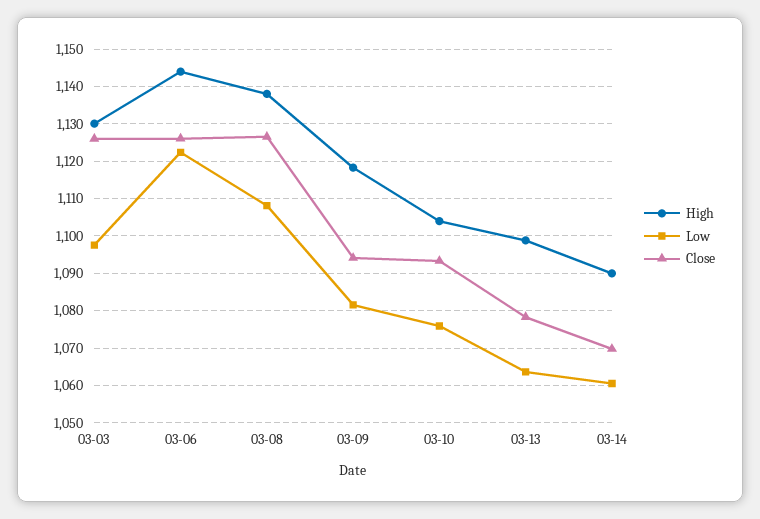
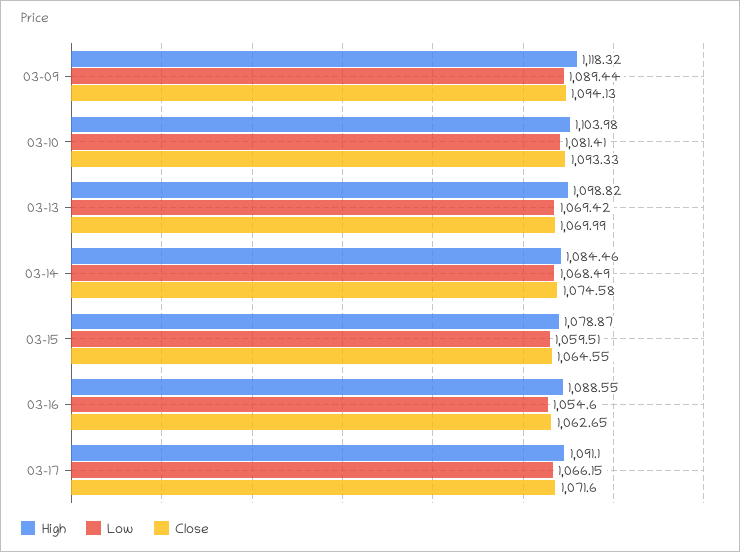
High, 03-03: 1130 -> none
Low, 03-03: 1098 -> none
Close, 03-03: 1126 -> none
High, 03-06: 1144 -> none
Low, 03-06: 1122 -> none
Close, 03-06: 1126 -> none
High, 03-08: 1138 -> none
Low, 03-08: 1108 -> none
Close, 03-08: 1126 -> none
Low, 03-09: 1082 -> 1089.44
Low, 03-10: 1076 -> 1081.41
Low, 03-13: 1064 -> 1069.42
Close, 03-13: 1078 -> 1069.99
High, 03-14: 1090 -> 1084.46
Low, 03-14: 1060 -> 1068.49
Close, 03-14: 1070 -> 1074.58
High, 03-15: none -> 1078.87
Low, 03-15: none -> 1059.51
Close, 03-15: none -> 1064.55
High, 03-16: none -> 1088.55
Low, 03-16: none -> 1054.6
Close, 03-16: none -> 1062.65
High, 03-17: none -> 1091.1
Low, 03-17: none -> 1066.15
Close, 03-17: none -> 1071.6

